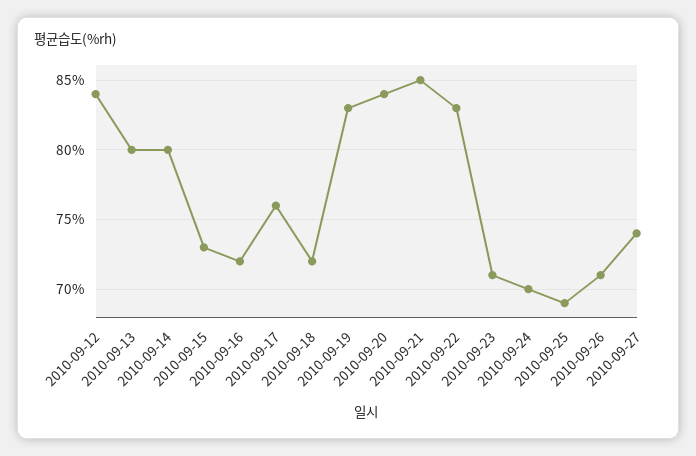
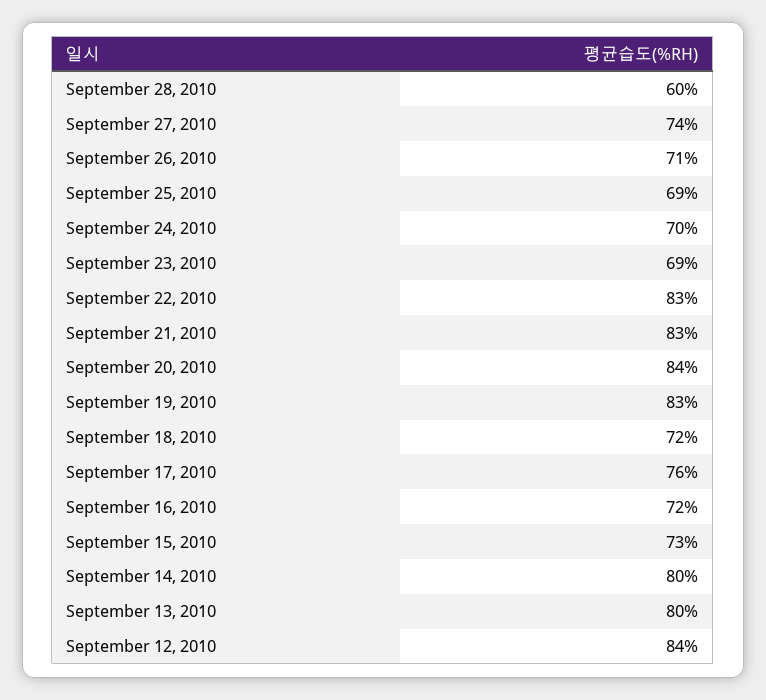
2010-09-21: 85 -> 83
2010-09-23: 71 -> 69
September 28, 2010: none -> 60

